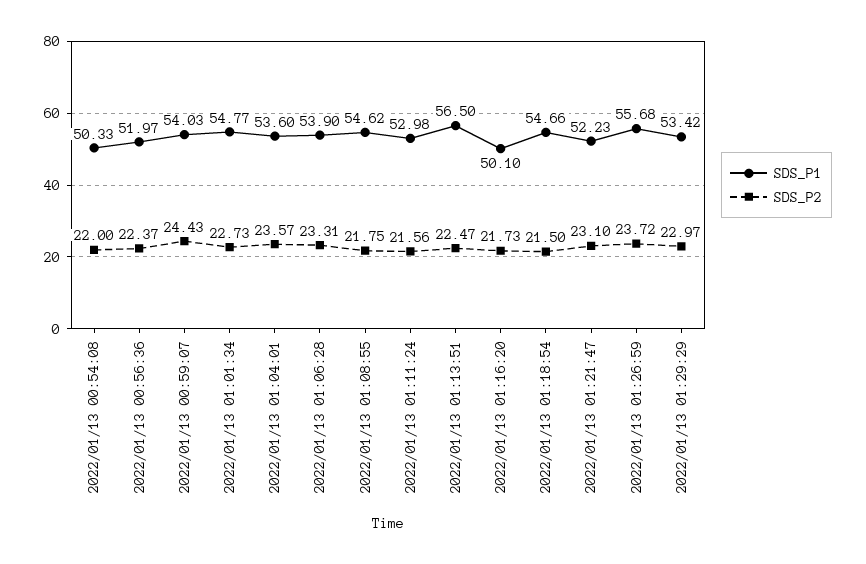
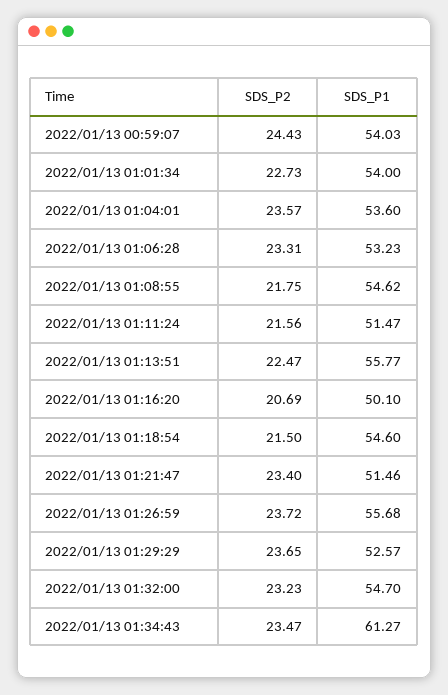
SDS_P1, 2022/01/13 00:54:08: 50.33 -> none
SDS_P2, 2022/01/13 00:54:08: 22 -> none
SDS_P1, 2022/01/13 00:56:36: 51.97 -> none
SDS_P2, 2022/01/13 00:56:36: 22.37 -> none
SDS_P1, 2022/01/13 01:01:34: 54.77 -> 54
SDS_P1, 2022/01/13 01:06:28: 53.9 -> 53.23
SDS_P1, 2022/01/13 01:11:24: 52.98 -> 51.47
SDS_P1, 2022/01/13 01:13:51: 56.5 -> 55.77
SDS_P2, 2022/01/13 01:16:20: 21.73 -> 20.69
SDS_P1, 2022/01/13 01:18:54: 54.66 -> 54.6
SDS_P1, 2022/01/13 01:21:47: 52.23 -> 51.46
SDS_P2, 2022/01/13 01:21:47: 23.1 -> 23.4
SDS_P1, 2022/01/13 01:29:29: 53.42 -> 52.57
SDS_P2, 2022/01/13 01:29:29: 22.97 -> 23.65
SDS_P2, 2022/01/13 01:32:00: none -> 23.23
SDS_P1, 2022/01/13 01:32:00: none -> 54.7
SDS_P2, 2022/01/13 01:34:43: none -> 23.47
SDS_P1, 2022/01/13 01:34:43: none -> 61.27

